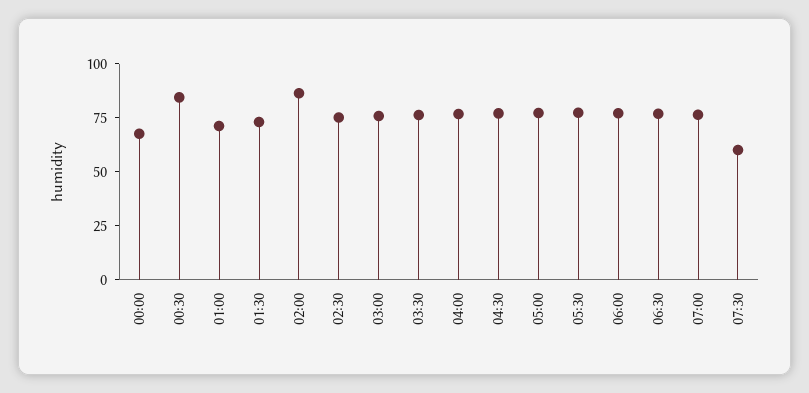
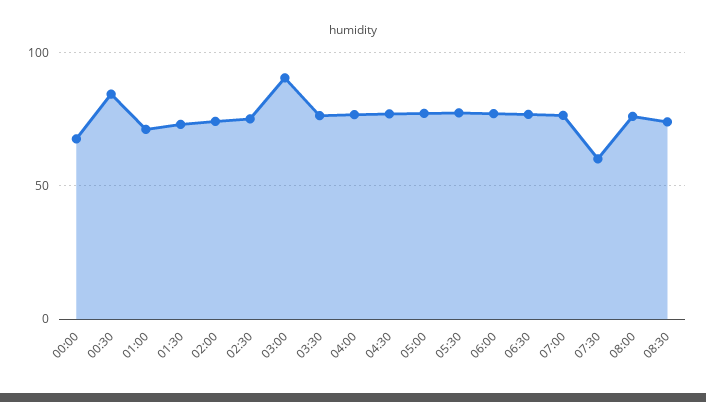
02:00: 85 -> 75
03:00: 75 -> 90
08:00: none -> 75
08:30: none -> 75

